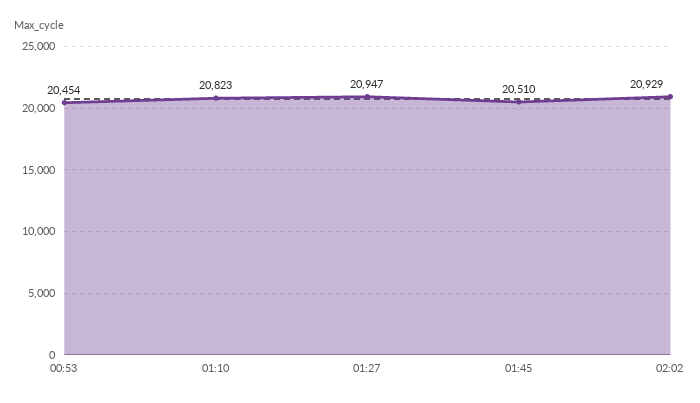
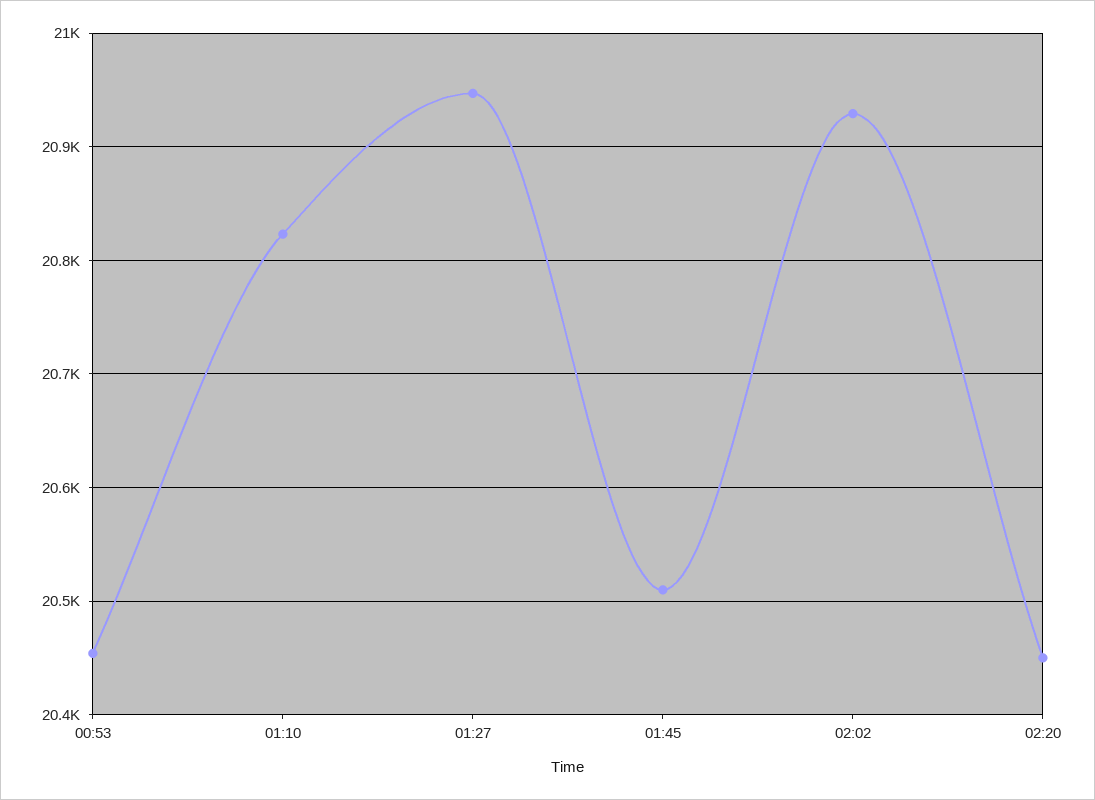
02:20: none -> 20450

